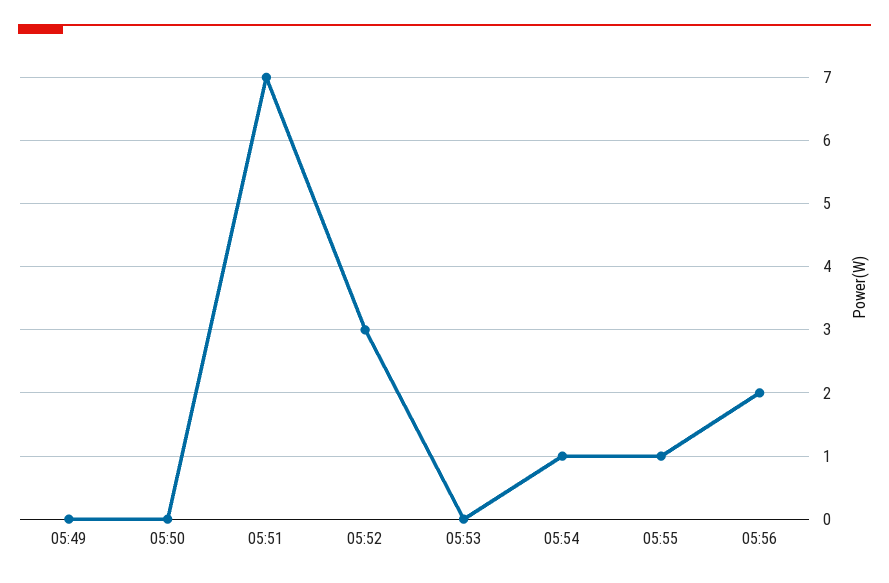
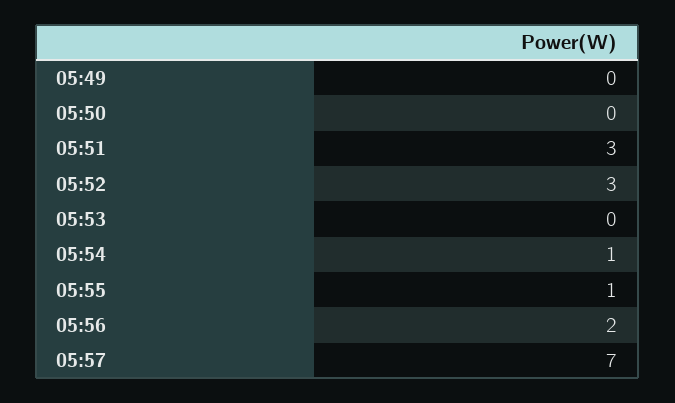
05:51: 7 -> 3
05:57: none -> 7

